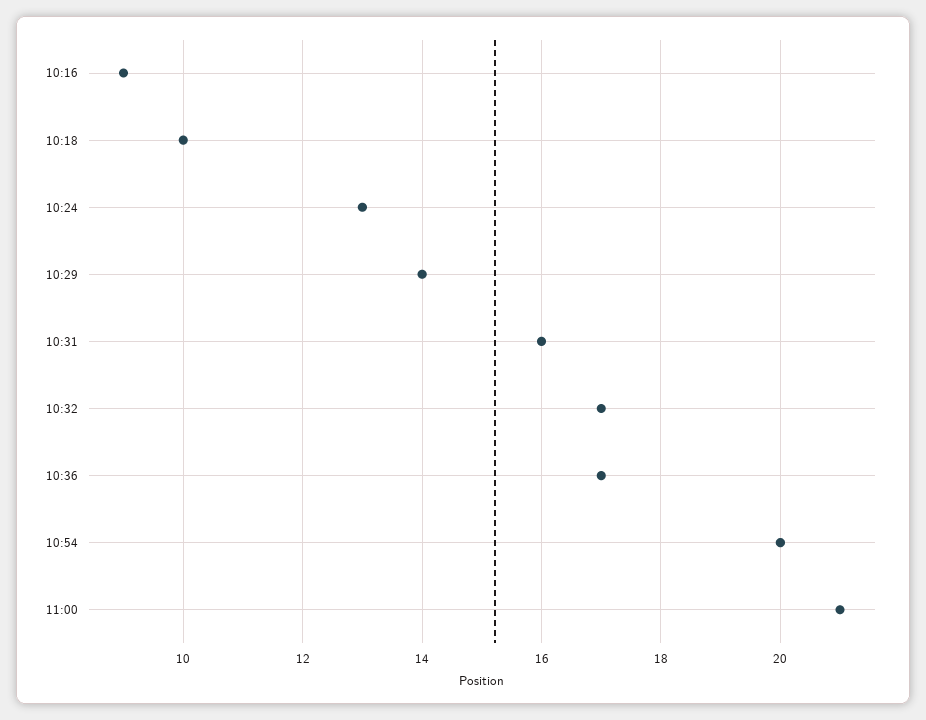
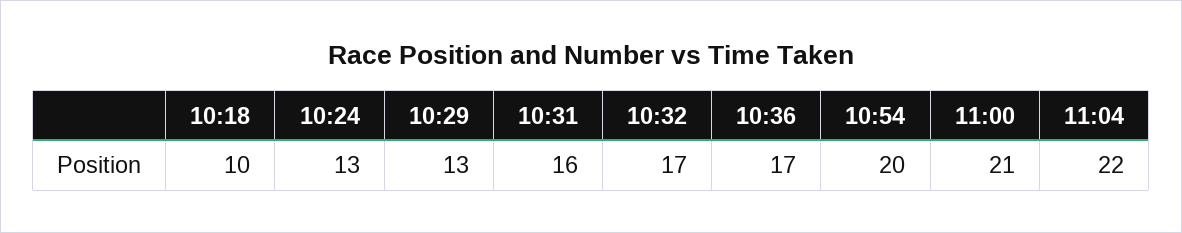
10:16: 9 -> none
10:29: 14 -> 13
11:04: none -> 22

